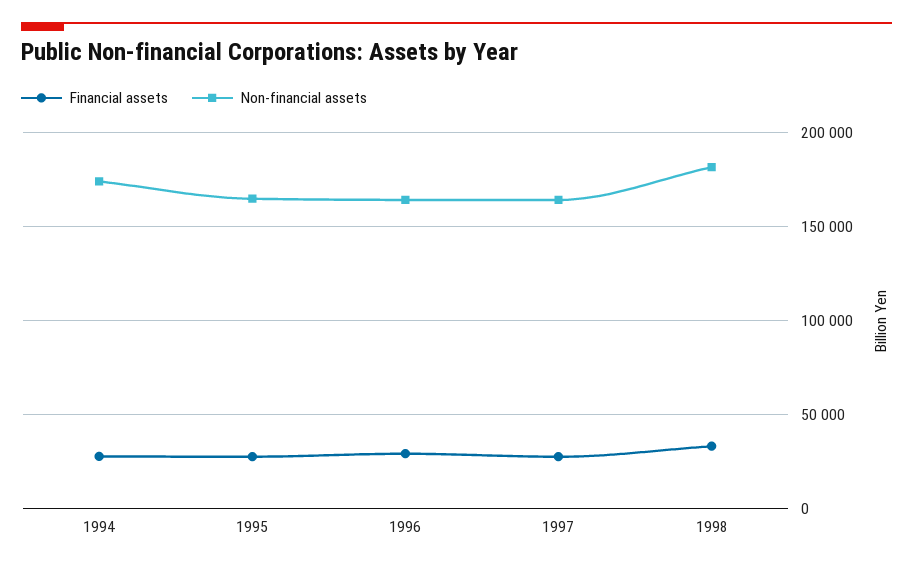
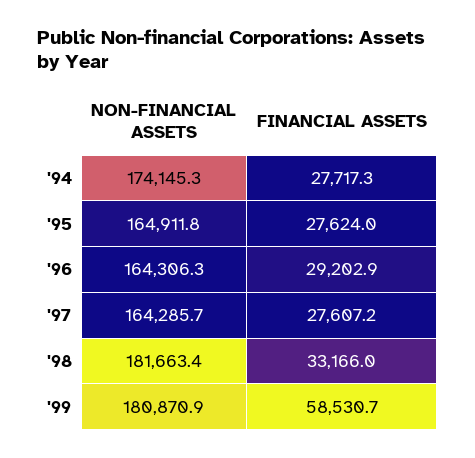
Non-financial assets, '99: none -> 180870.9
Financial assets, '99: none -> 58530.7

